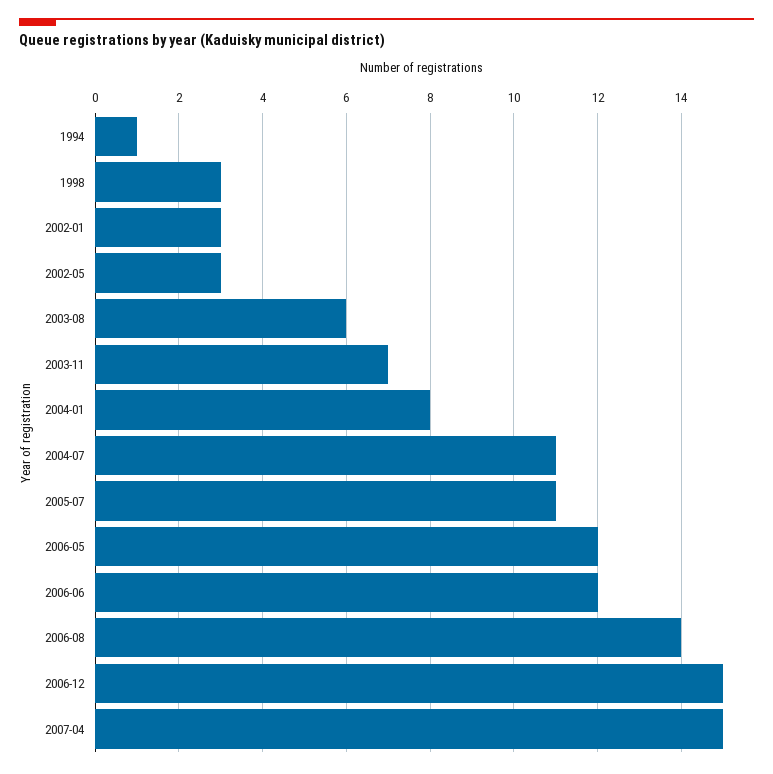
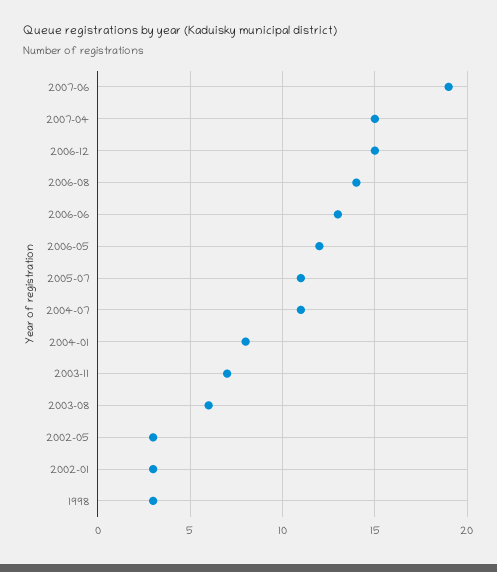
1994: 1 -> none
2006-06: 12 -> 13
2007-06: none -> 19

